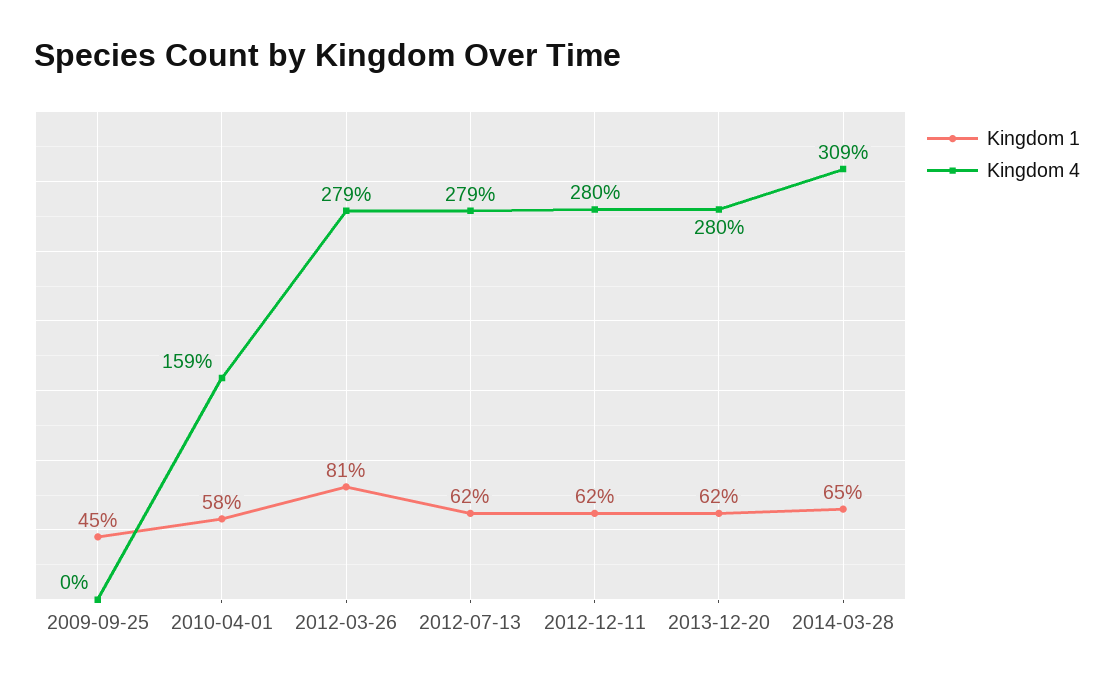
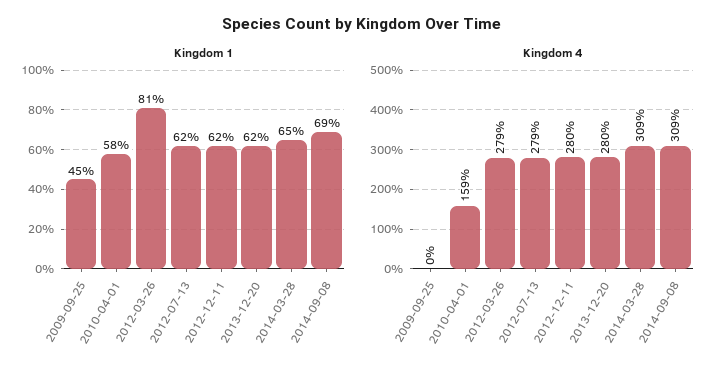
Kingdom 1, 2014-09-08: none -> 69
Kingdom 4, 2014-09-08: none -> 309

